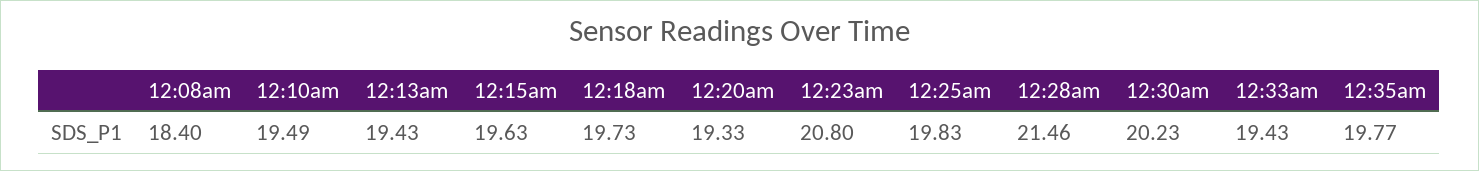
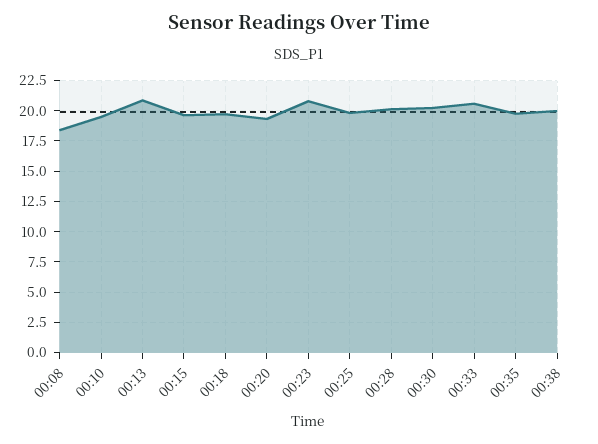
12:13am: 19.43 -> 21
12:28am: 21.46 -> 20
12:33am: 19.43 -> 20.5
00:38: none -> 20

